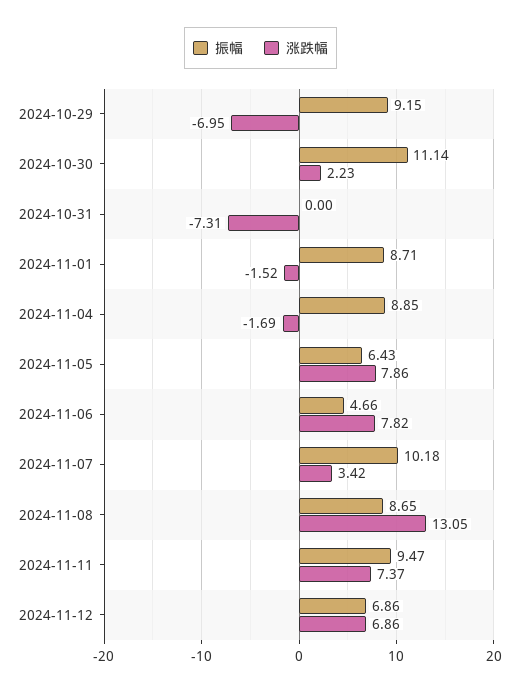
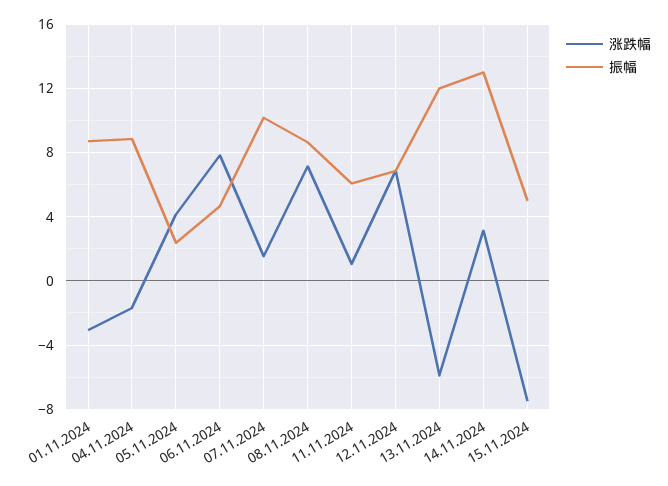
振幅, 2024-10-29: 9.15 -> none
涨跌幅, 2024-10-29: -6.95 -> none
振幅, 2024-10-30: 11.14 -> none
涨跌幅, 2024-10-30: 2.23 -> none
振幅, 2024-10-31: 0 -> none
涨跌幅, 2024-10-31: -7.31 -> none
涨跌幅, 2024-11-01: -1.52 -> -3
振幅, 2024-11-05: 6.43 -> 2.5
涨跌幅, 2024-11-05: 7.86 -> 4
涨跌幅, 2024-11-07: 3.42 -> 1.5
涨跌幅, 2024-11-08: 13.05 -> 7
振幅, 2024-11-11: 9.47 -> 6
涨跌幅, 2024-11-11: 7.37 -> 1
涨跌幅, 13.11.2024: none -> -6
振幅, 13.11.2024: none -> 12
涨跌幅, 14.11.2024: none -> 3
振幅, 14.11.2024: none -> 13
涨跌幅, 15.11.2024: none -> -7.5
振幅, 15.11.2024: none -> 5

